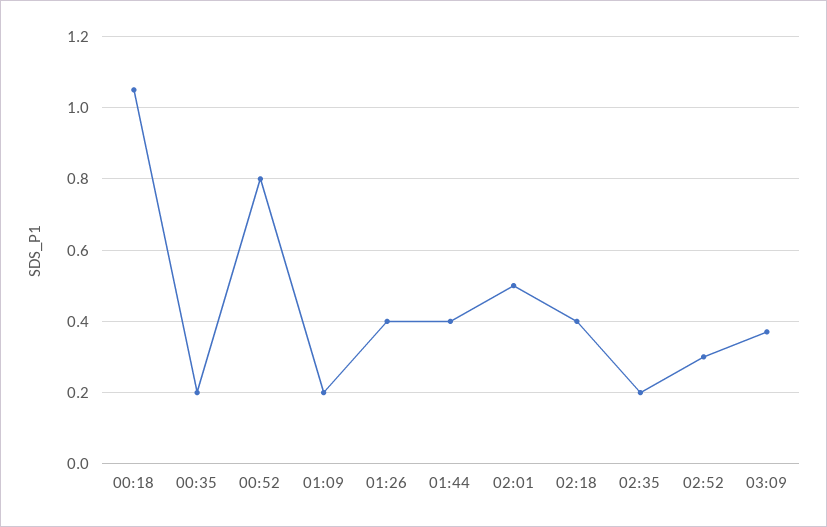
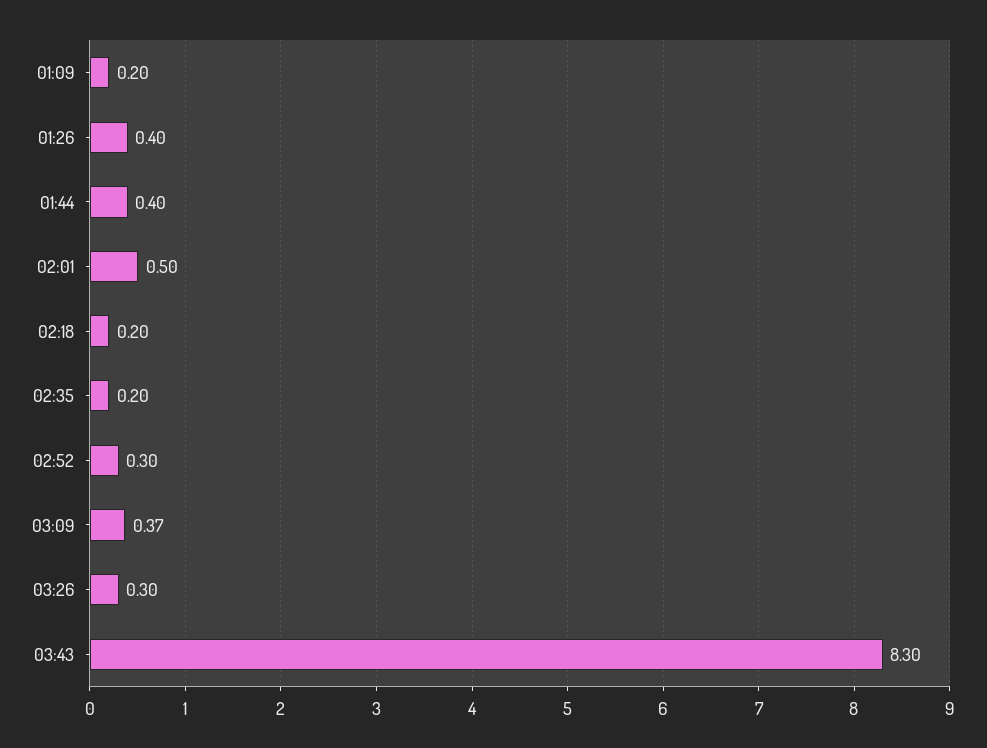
00:18: 1.05 -> none
00:35: 0.2 -> none
00:52: 0.8 -> none
02:18: 0.4 -> 0.2
03:26: none -> 0.3
03:43: none -> 8.3

